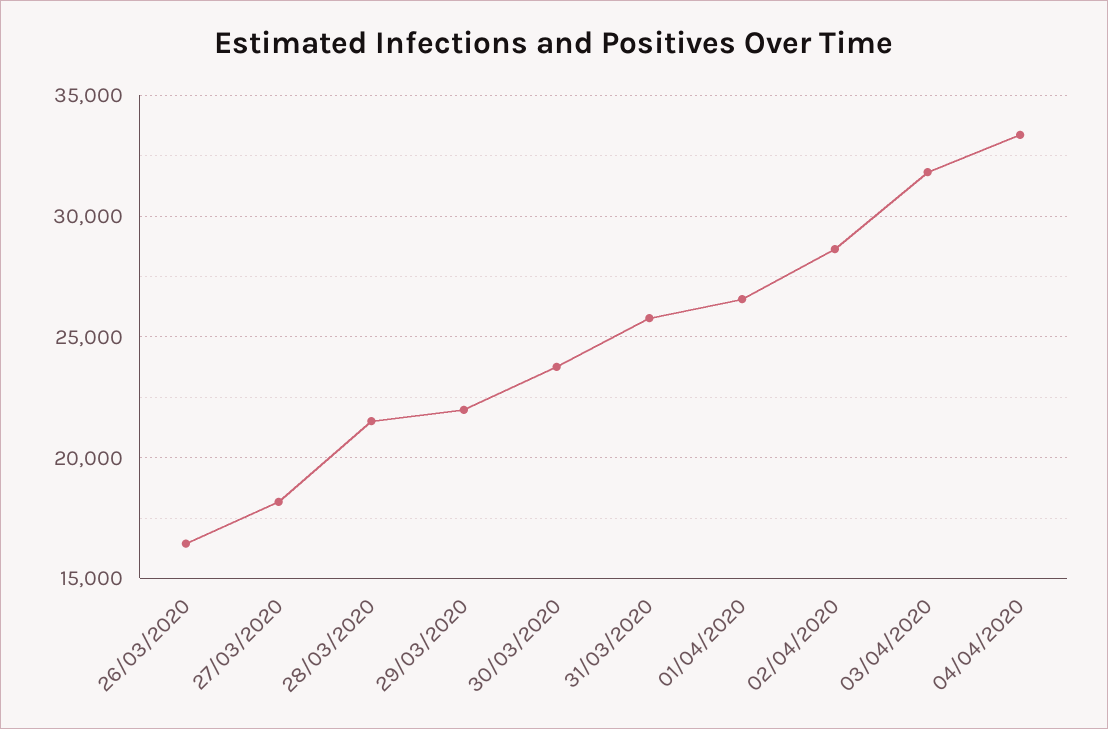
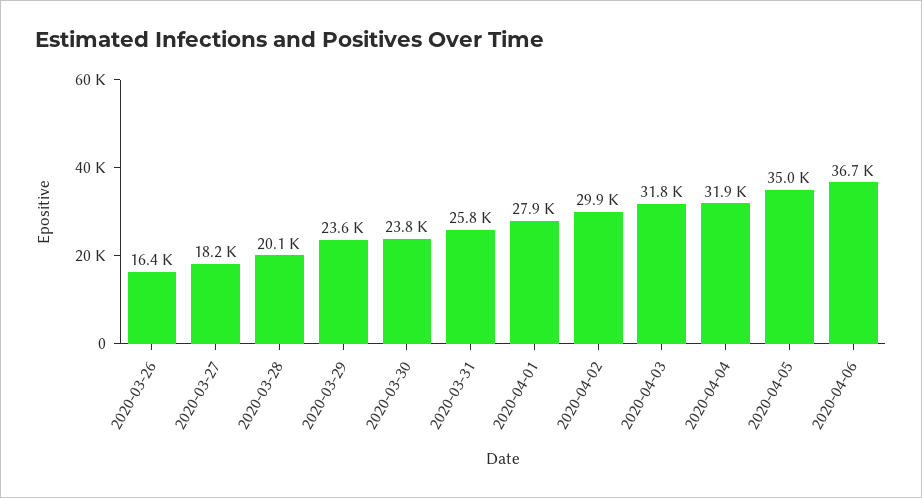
28/03/2020: 21500 -> 20100
29/03/2020: 22000 -> 23600
01/04/2020: 26500 -> 27900
02/04/2020: 28500 -> 29900
04/04/2020: 33500 -> 31900
2020-04-05: none -> 35000
2020-04-06: none -> 36700

